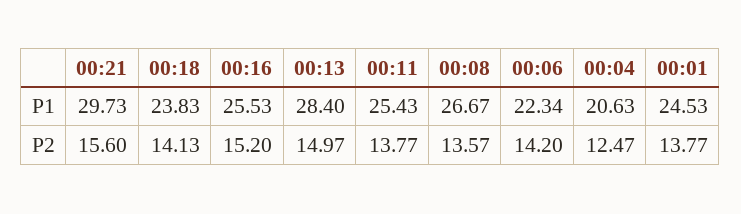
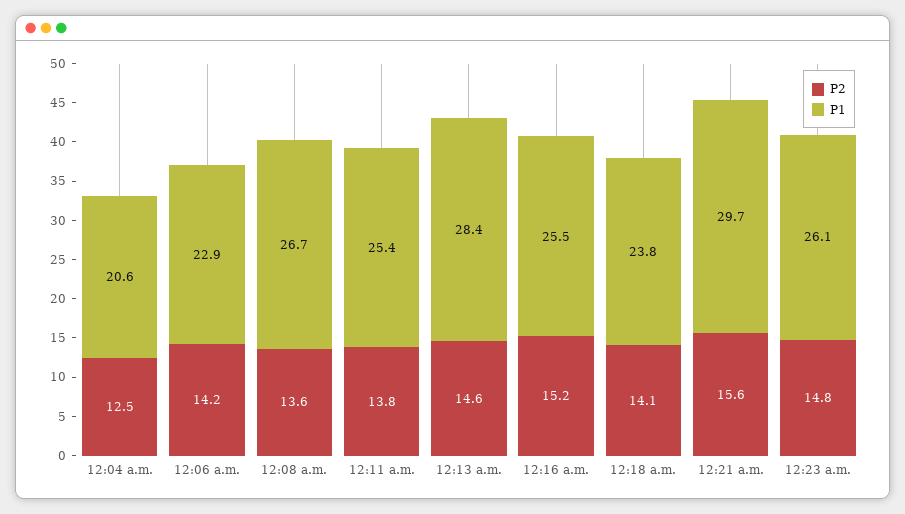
P1, 00:06: 22.34 -> 22.9
P1, 00:01: 24.53 -> none
P2, 00:13: 14.97 -> 14.6
P2, 00:01: 13.77 -> none
P2, 12:23 a.m.: none -> 14.8
P1, 12:23 a.m.: none -> 26.1

